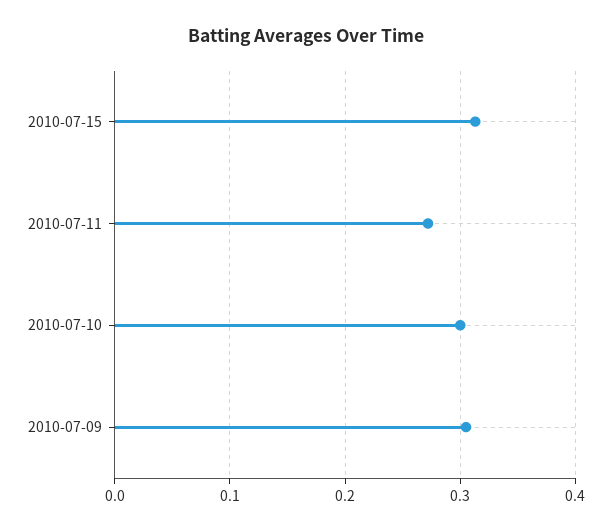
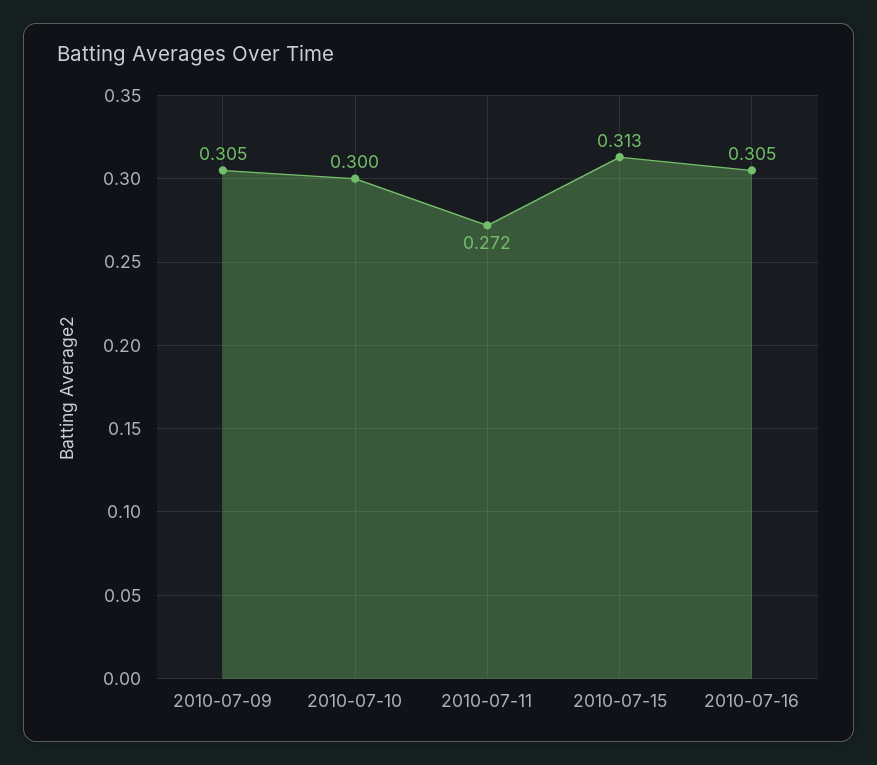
2010-07-16: none -> 0.305

